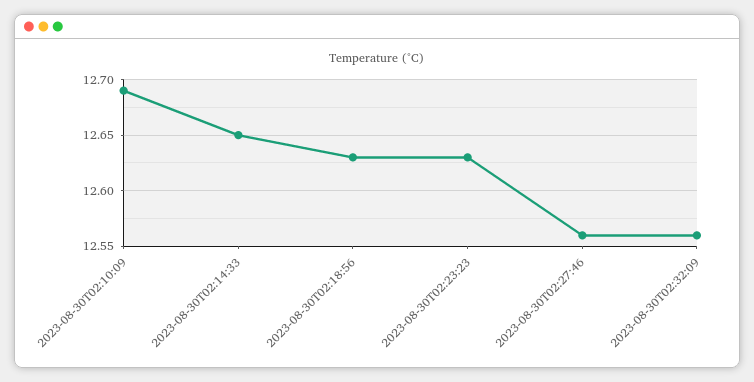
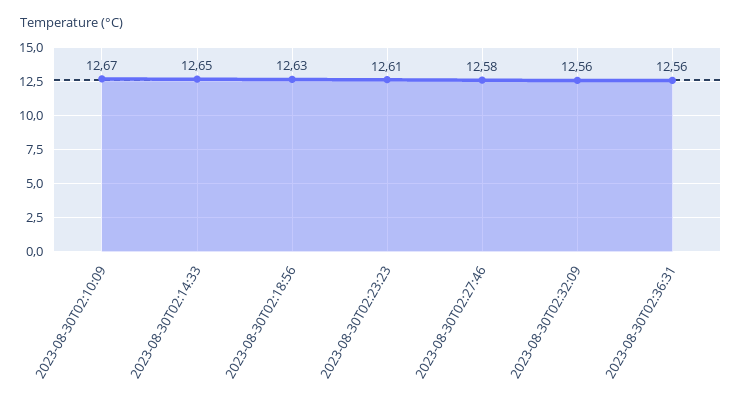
2023-08-30T02:10:09: 12.69 -> 12.67
2023-08-30T02:23:23: 12.63 -> 12.61
2023-08-30T02:27:46: 12.56 -> 12.58
2023-08-30T02:36:31: none -> 12.56

